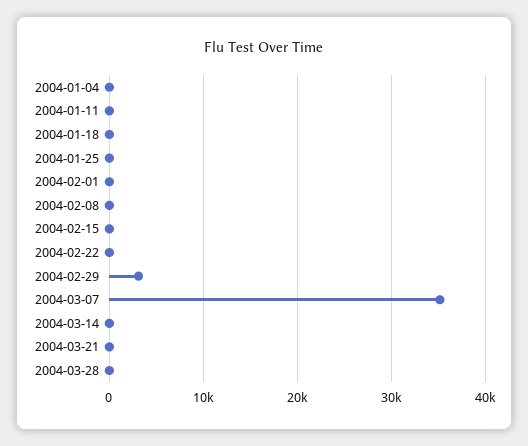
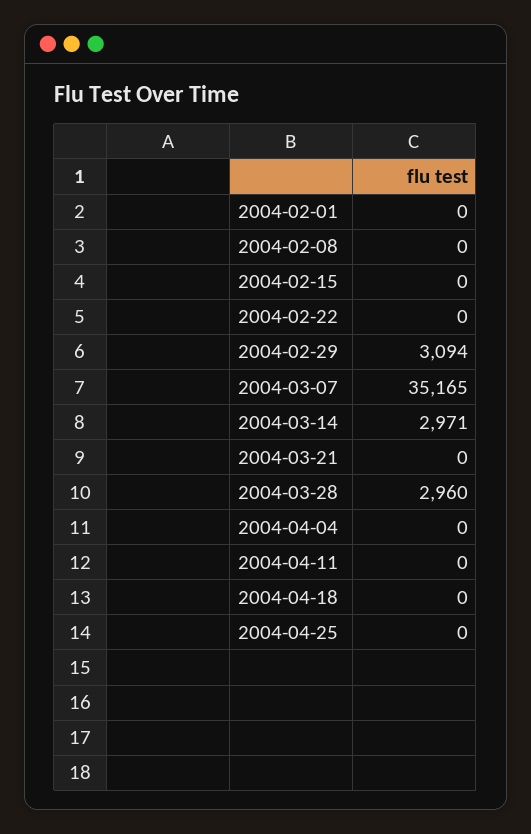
2004-01-04: 0 -> none
2004-01-11: 0 -> none
2004-01-18: 0 -> none
2004-01-25: 0 -> none
2004-03-14: 0 -> 2971
2004-03-28: 0 -> 2960
2004-04-04: none -> 0
2004-04-11: none -> 0
2004-04-18: none -> 0
2004-04-25: none -> 0

